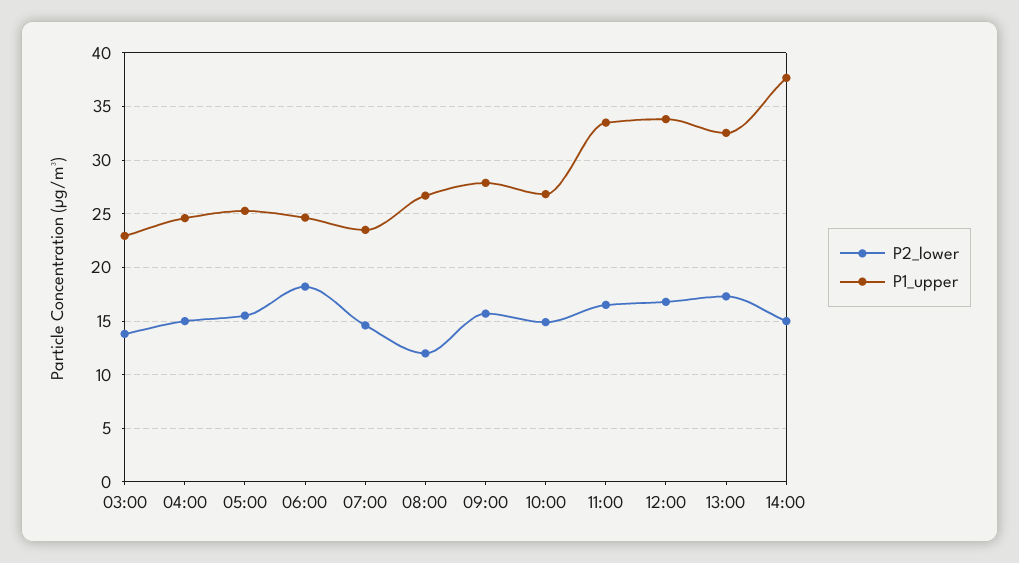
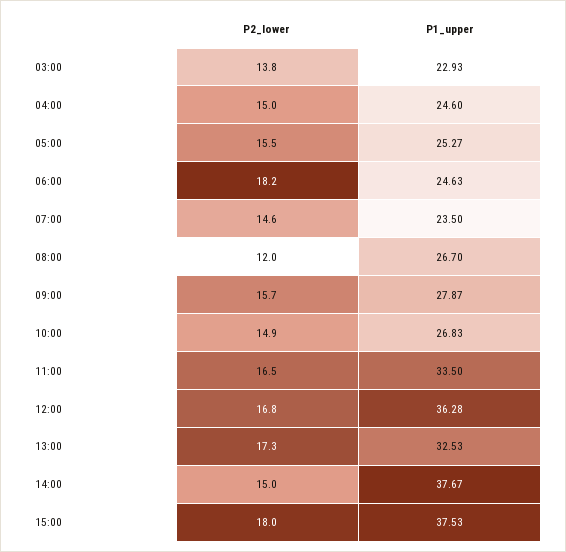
P1_upper, 12:00: 34 -> 36.28
P2_lower, 15:00: none -> 18
P1_upper, 15:00: none -> 37.53

